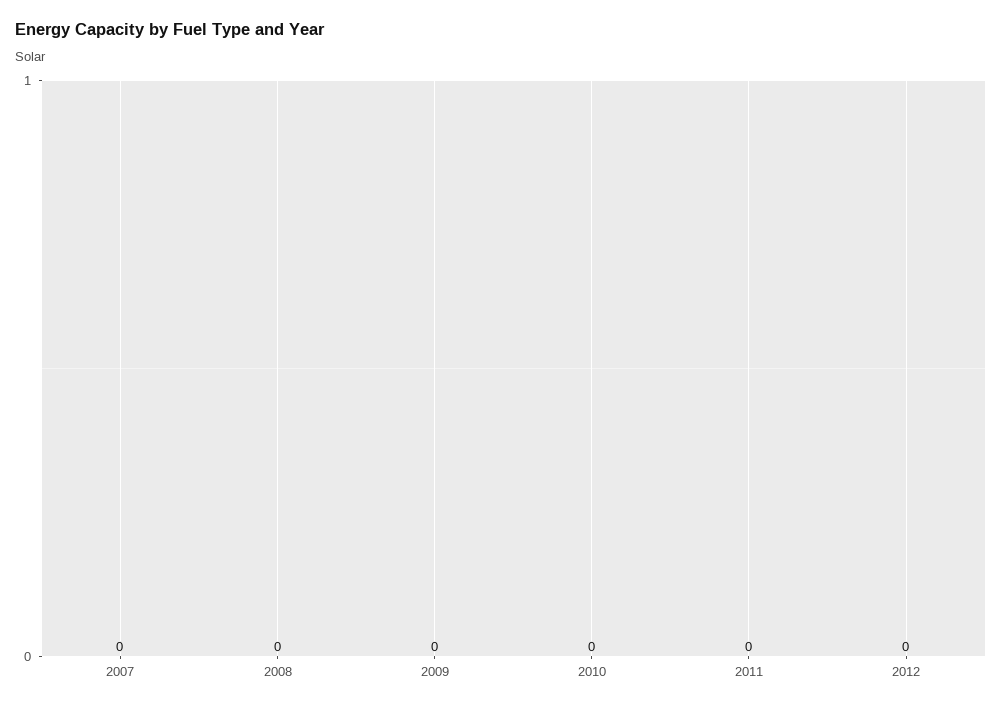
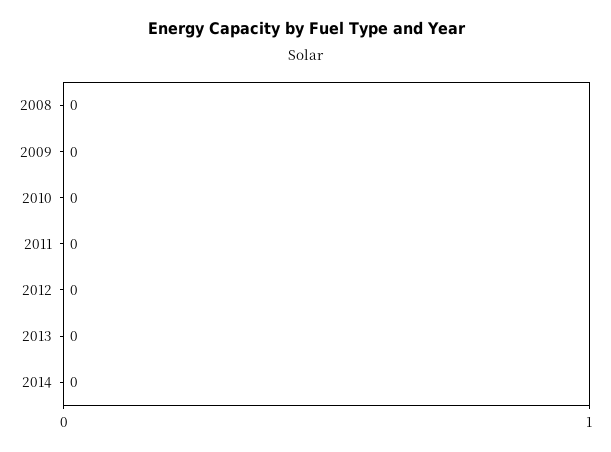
2007: 0 -> none
2013: none -> 0
2014: none -> 0

